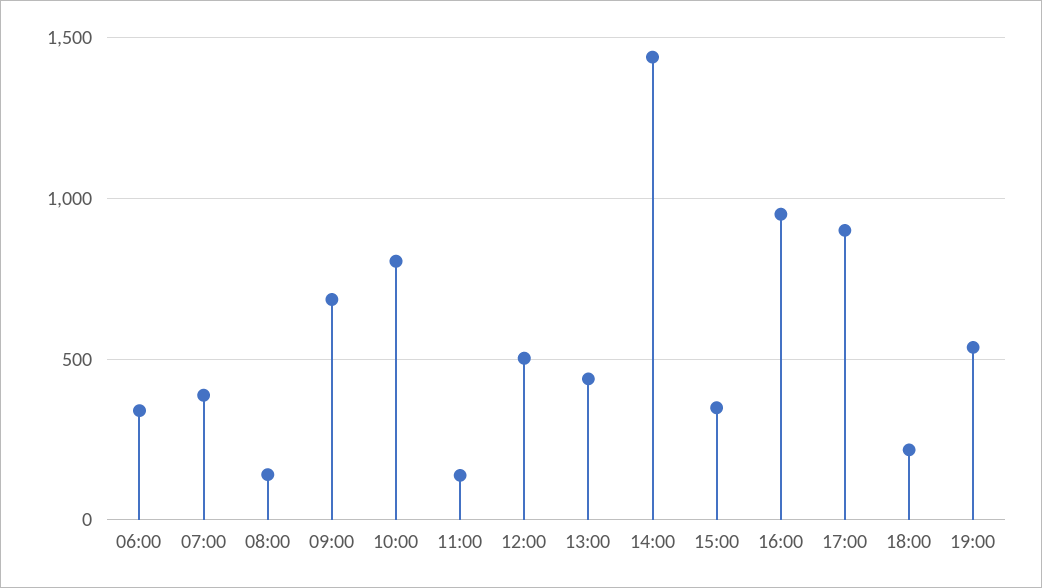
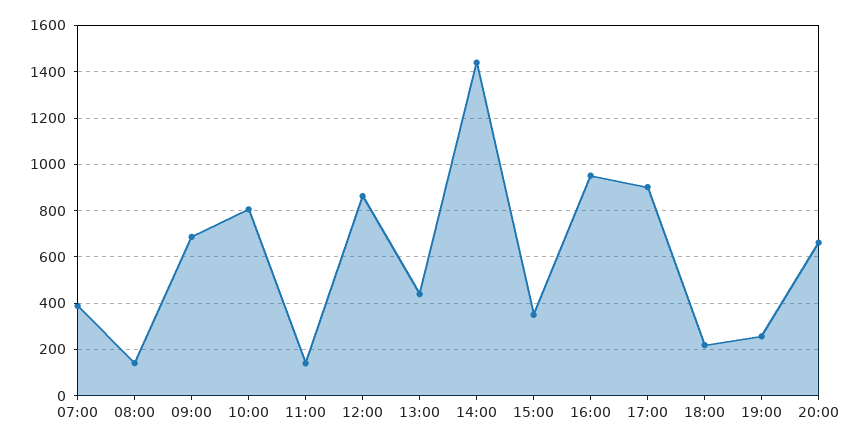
06:00: 350 -> none
12:00: 500 -> 850
19:00: 550 -> 250
20:00: none -> 650

